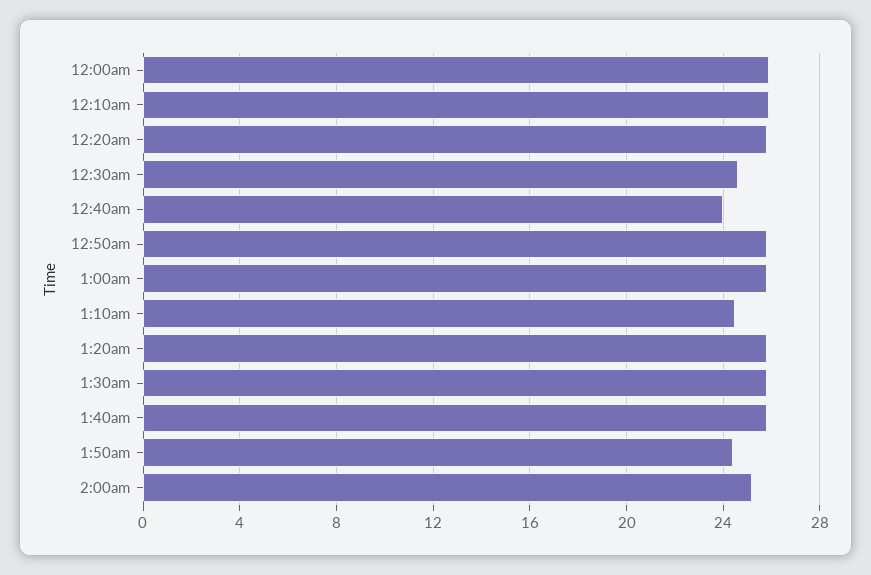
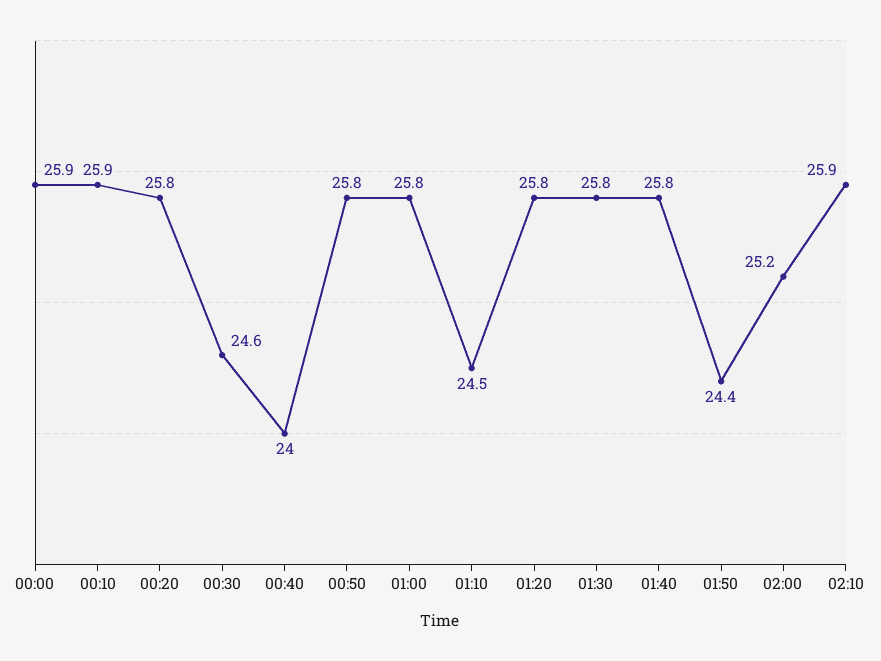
02:10: none -> 25.9

